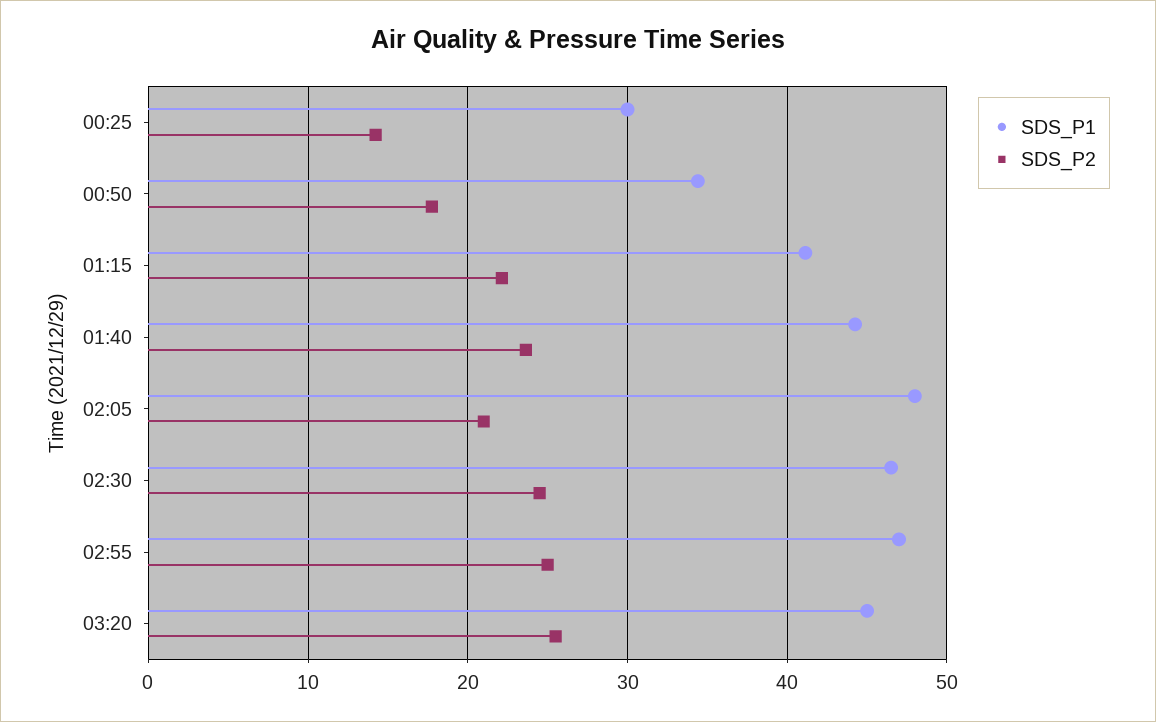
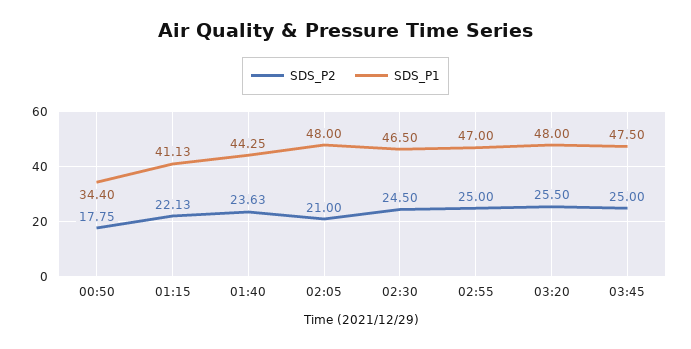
SDS_P1, 00:25: 30 -> none
SDS_P2, 00:25: 14 -> none
SDS_P1, 03:20: 45 -> 48
SDS_P2, 03:45: none -> 25
SDS_P1, 03:45: none -> 47.5

